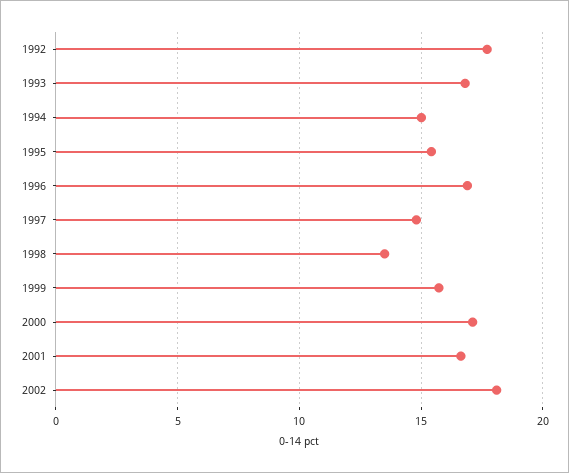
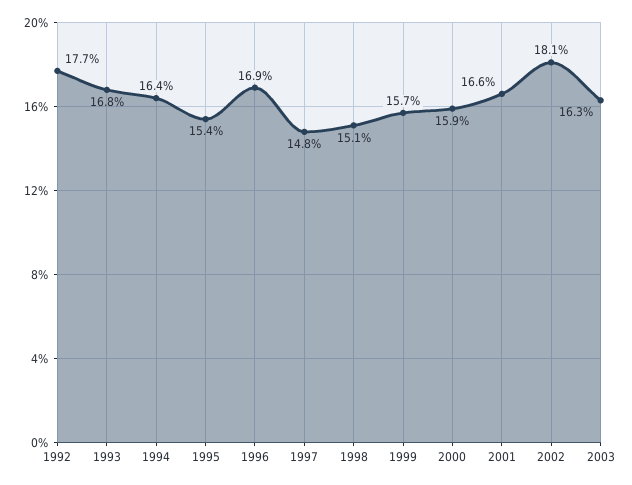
1994: 15 -> 16.4
1998: 13.5 -> 15.1
2000: 17 -> 15.9
2003: none -> 16.3

